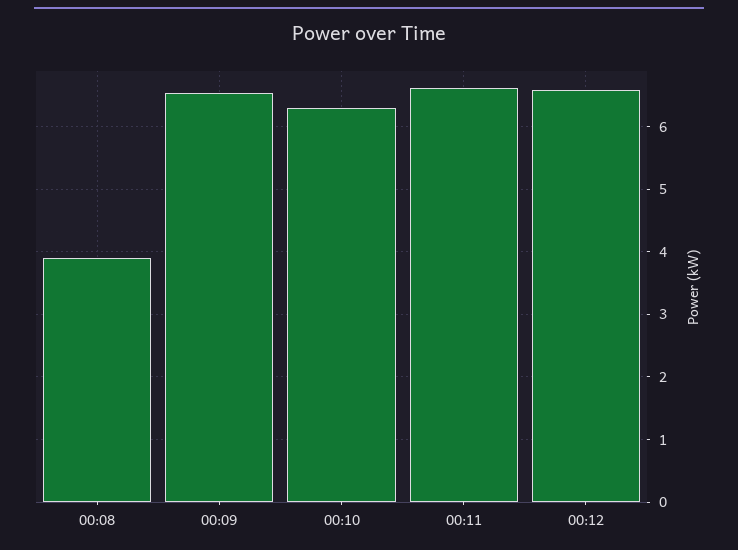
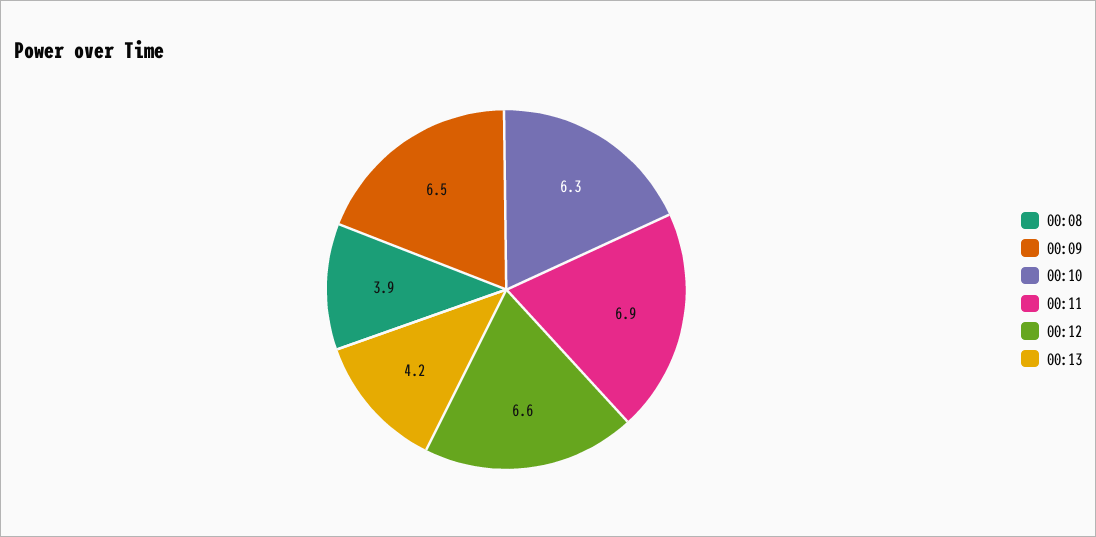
00:11: 6.6 -> 6.9
00:13: none -> 4.2

